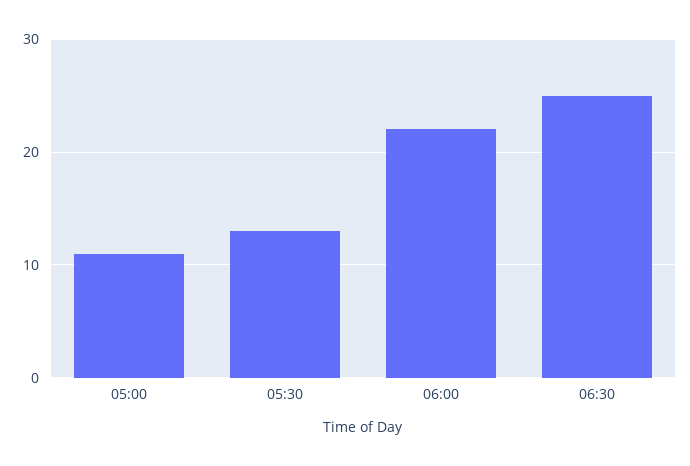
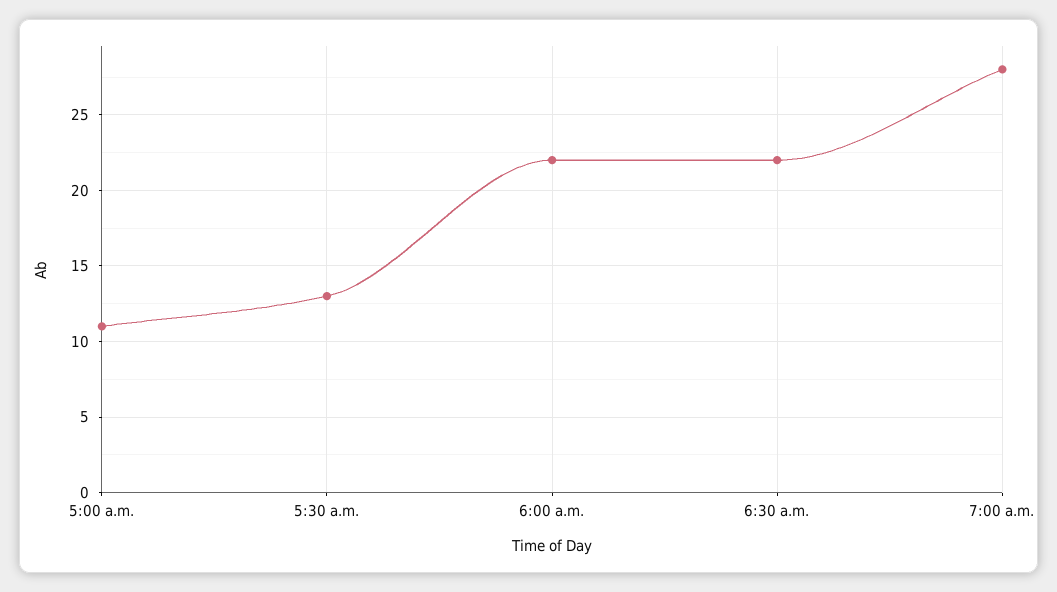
06:30: 25 -> 22
7:00 a.m.: none -> 28

